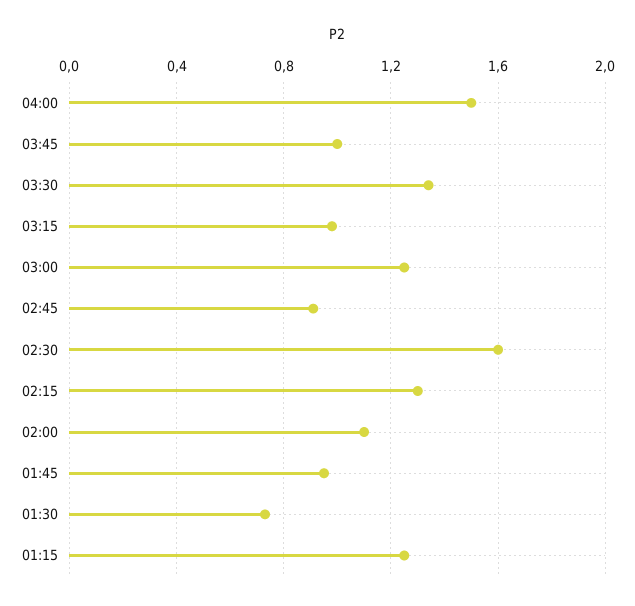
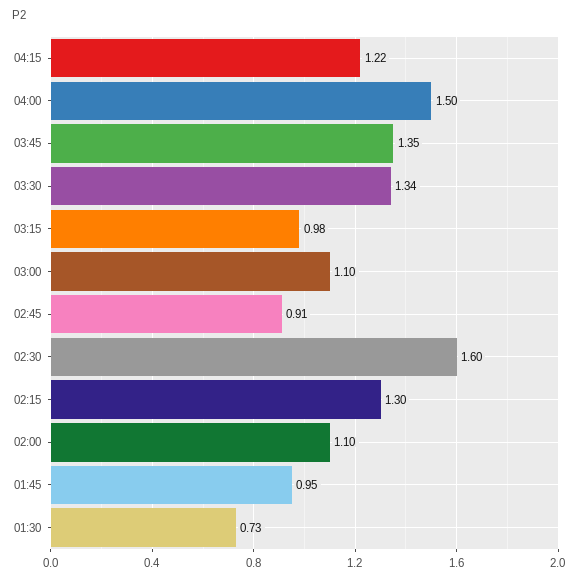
03:45: 1 -> 1.35
03:00: 1.25 -> 1.1
01:15: 1.25 -> none
04:15: none -> 1.22

